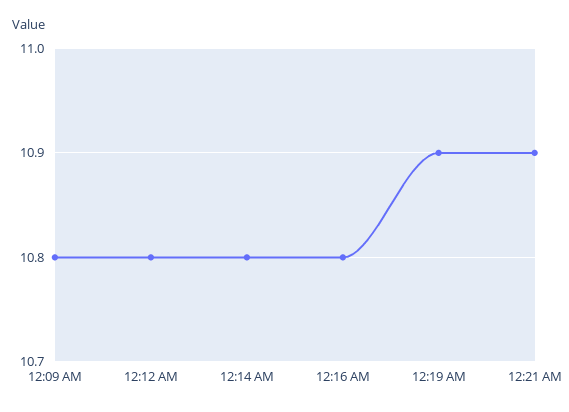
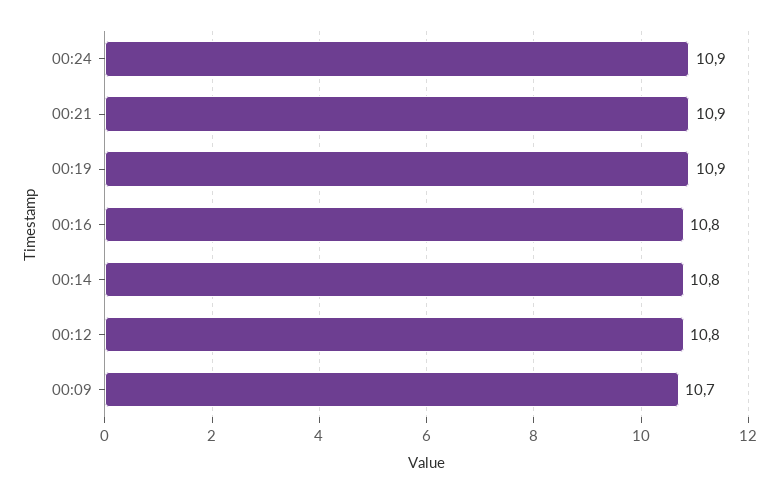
12:09 AM: 10.8 -> 10.7
00:24: none -> 10.9

